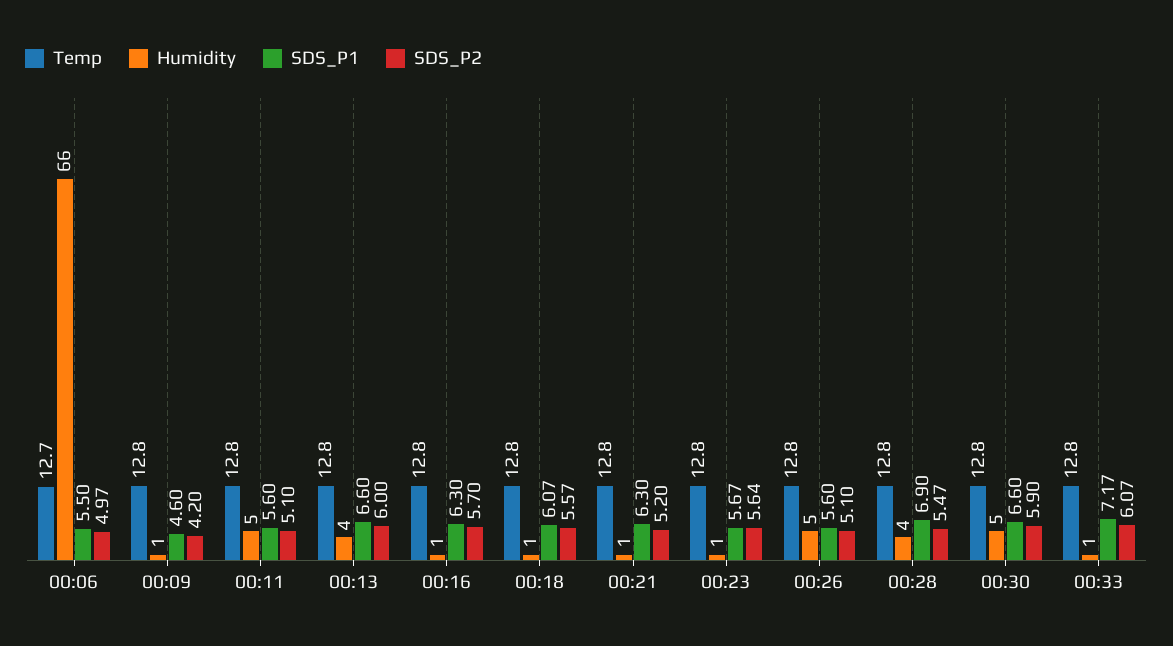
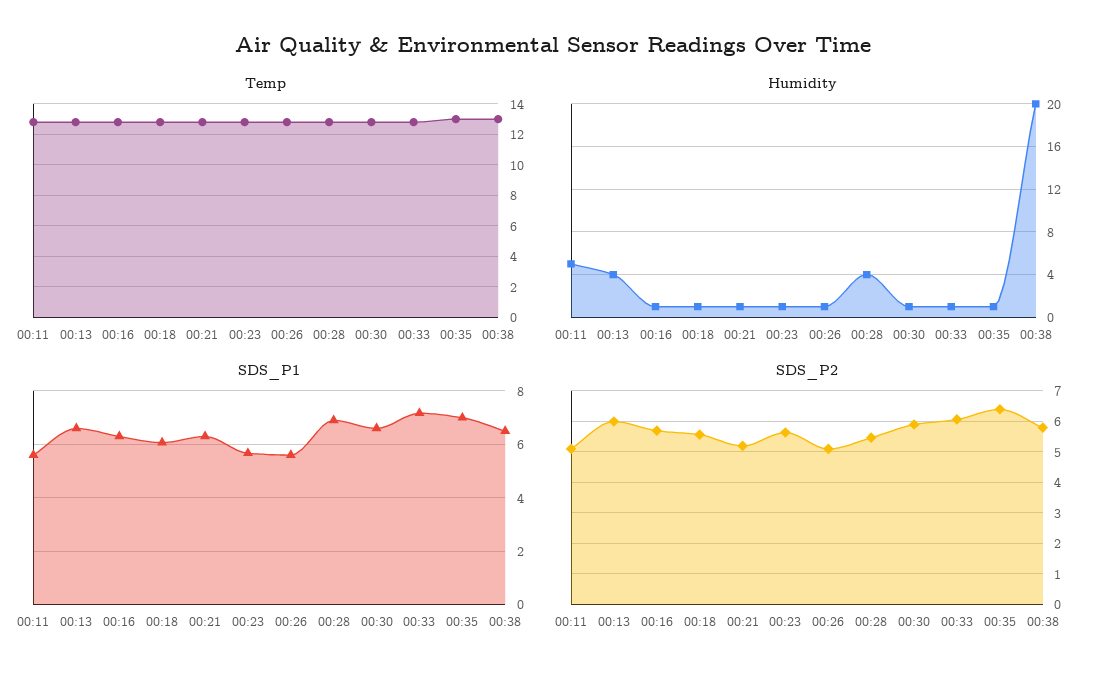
Temp, 00:06: 12.7 -> none
Humidity, 00:06: 66 -> none
SDS_P1, 00:06: 5.5 -> none
SDS_P2, 00:06: 4.97 -> none
Temp, 00:09: 12.8 -> none
Humidity, 00:09: 1 -> none
SDS_P1, 00:09: 4.6 -> none
SDS_P2, 00:09: 4.2 -> none
Humidity, 00:26: 5 -> 1
Humidity, 00:30: 5 -> 1
Temp, 00:35: none -> 13
Temp, 00:38: none -> 13
Humidity, 00:35: none -> 1
Humidity, 00:38: none -> 20
SDS_P1, 00:35: none -> 7
SDS_P1, 00:38: none -> 6.5
SDS_P2, 00:35: none -> 6.4
SDS_P2, 00:38: none -> 5.8

